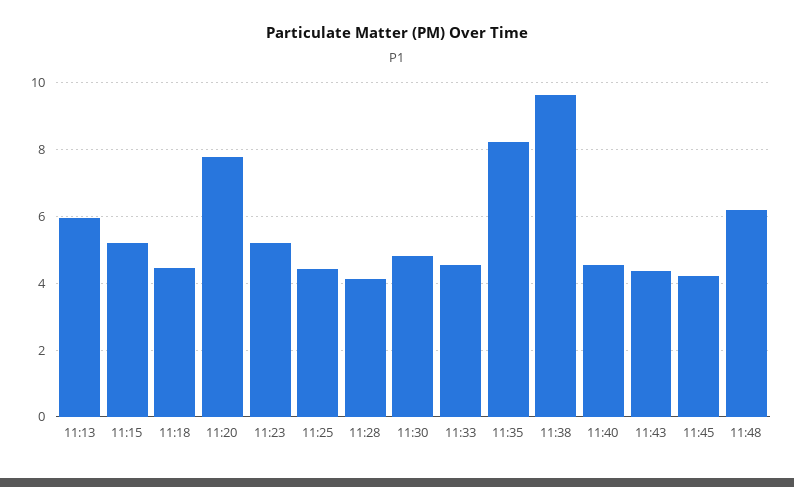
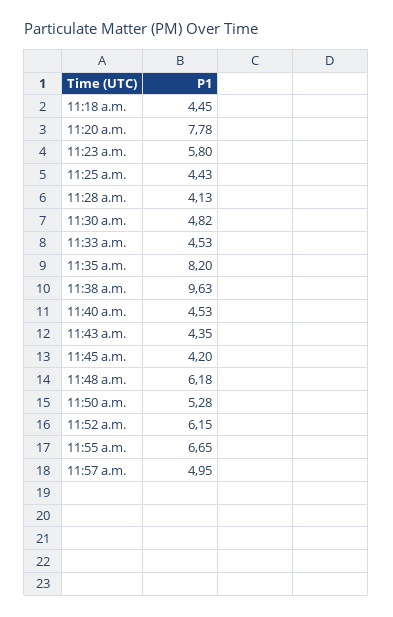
11:13: 6 -> none
11:15: 5.2 -> none
11:23: 5.2 -> 5.8
11:50 a.m.: none -> 5.28
11:52 a.m.: none -> 6.15
11:55 a.m.: none -> 6.65
11:57 a.m.: none -> 4.95

